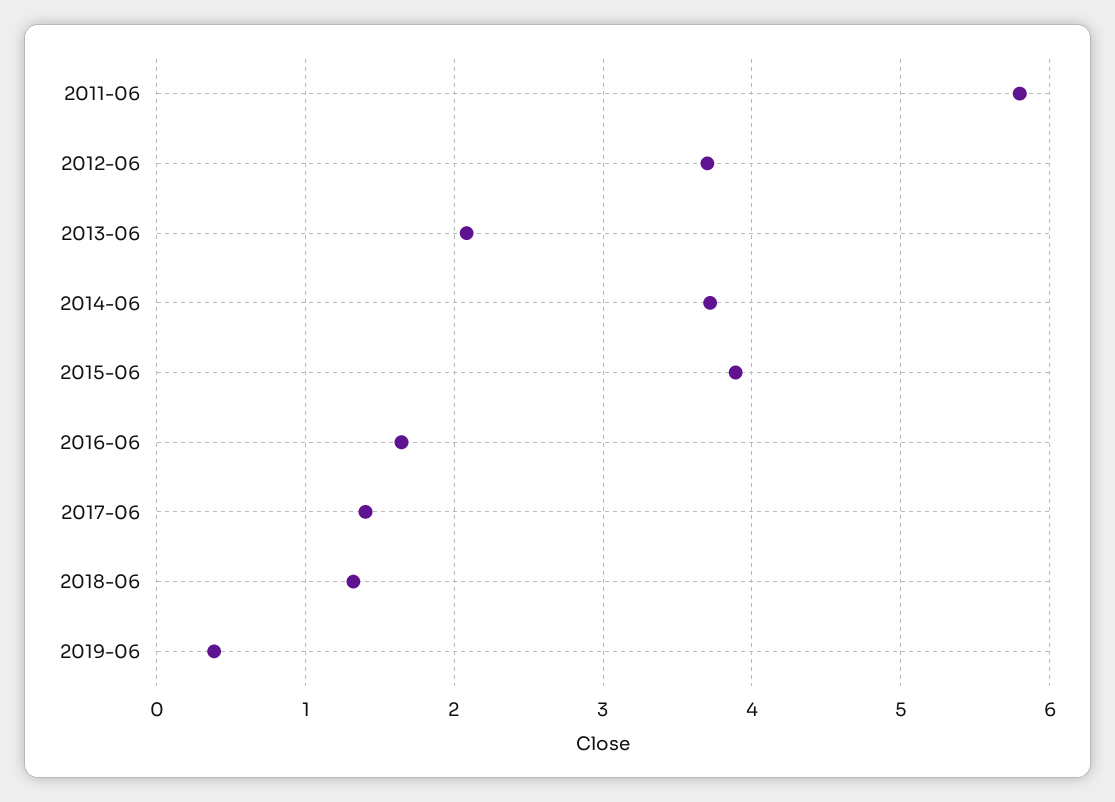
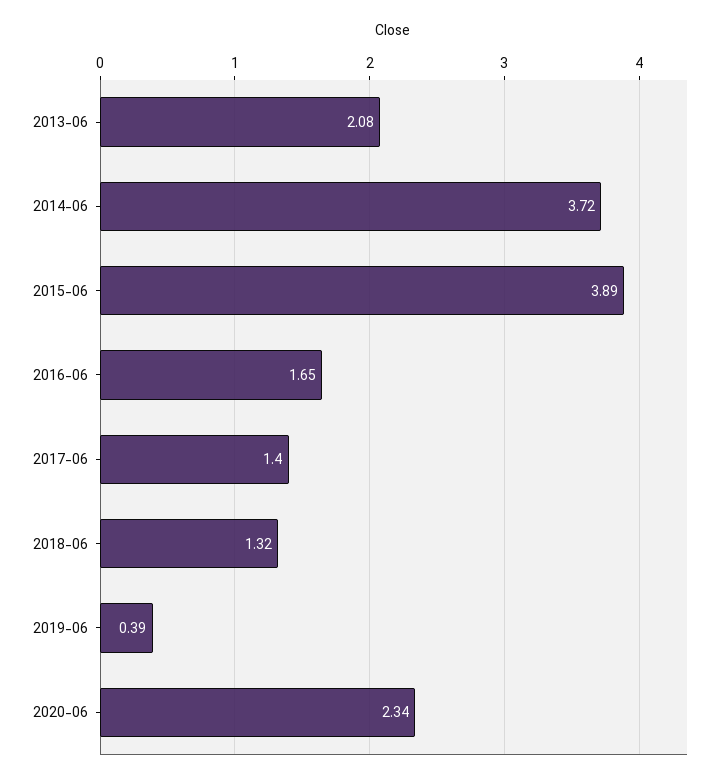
2011-06: 5.8 -> none
2012-06: 3.7 -> none
2020-06: none -> 2.34

